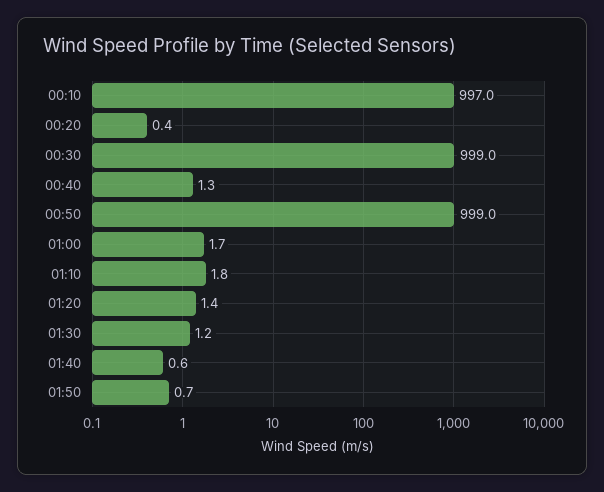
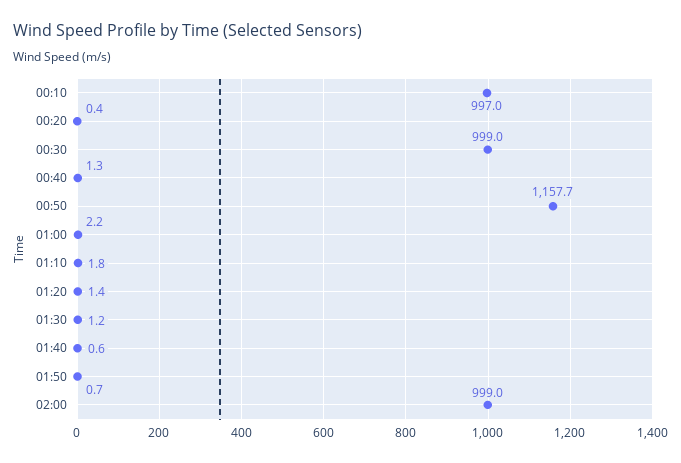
00:50: 999 -> 1157.7
01:00: 1.7 -> 2.2
02:00: none -> 999

